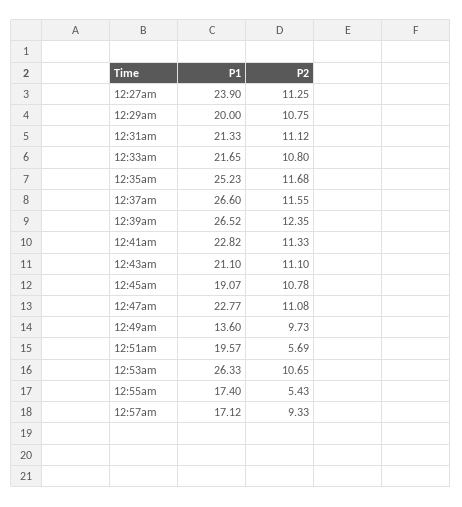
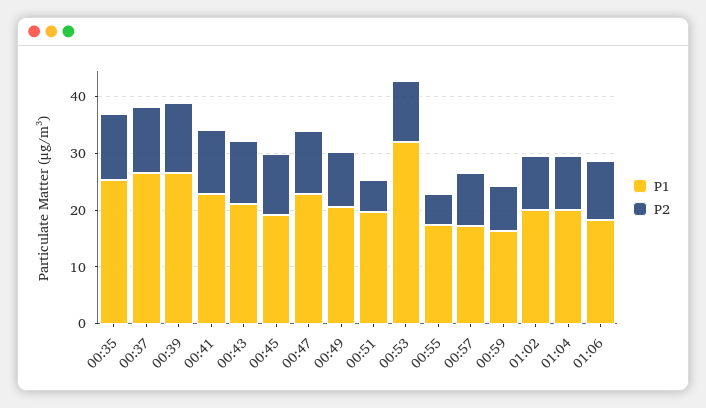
P1, 12:27am: 23.9 -> none
P2, 12:27am: 11.25 -> none
P1, 12:29am: 20 -> none
P2, 12:29am: 10.75 -> none
P1, 12:31am: 21.33 -> none
P2, 12:31am: 11.12 -> none
P1, 12:33am: 21.65 -> none
P2, 12:33am: 10.8 -> none
P1, 12:49am: 13.6 -> 20
P1, 12:53am: 26.33 -> 32
P1, 00:59: none -> 16
P2, 00:59: none -> 8
P1, 01:02: none -> 20
P2, 01:02: none -> 10
P1, 01:04: none -> 20
P2, 01:04: none -> 10
P1, 01:06: none -> 18
P2, 01:06: none -> 10

